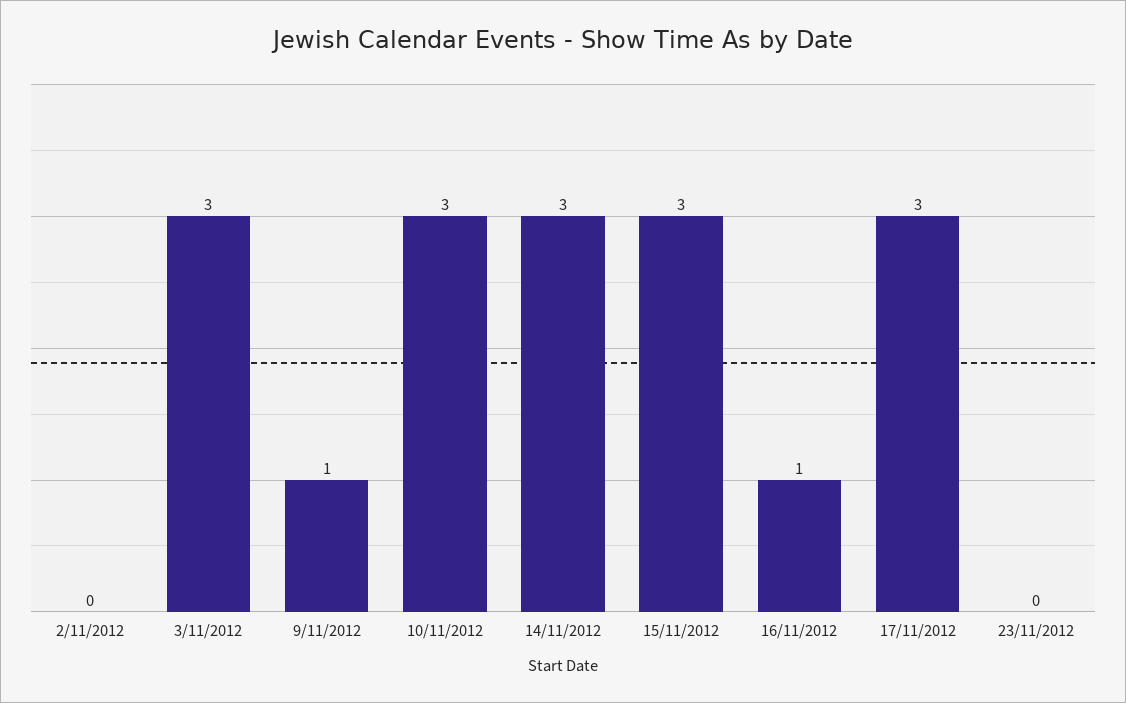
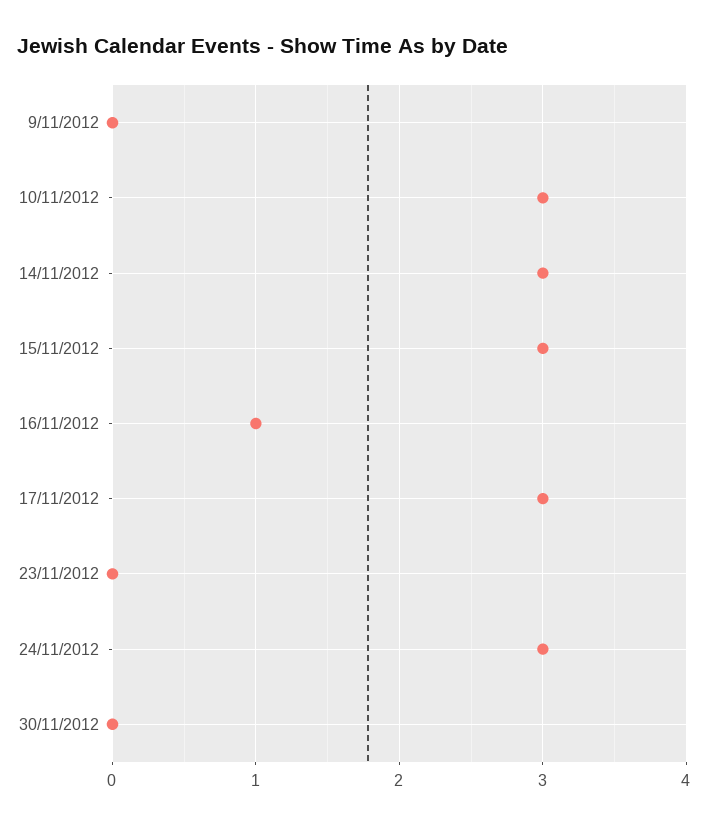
2/11/2012: 0 -> none
3/11/2012: 3 -> none
9/11/2012: 1 -> 0
24/11/2012: none -> 3
30/11/2012: none -> 0

